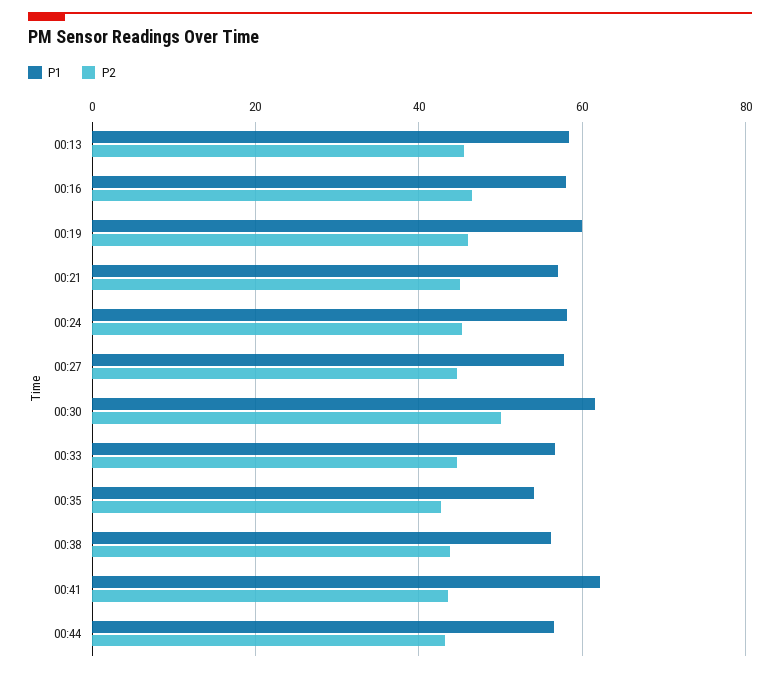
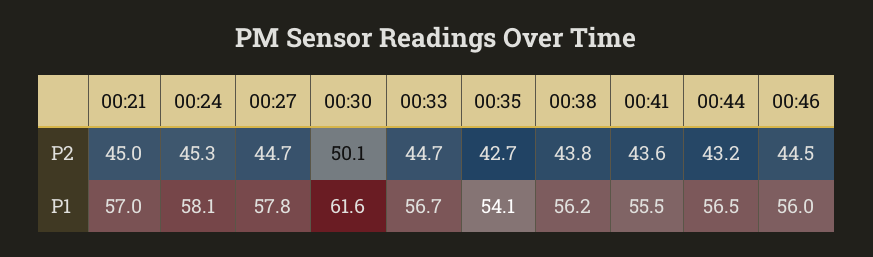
P1, 00:13: 58 -> none
P2, 00:13: 46 -> none
P1, 00:16: 58 -> none
P2, 00:16: 46 -> none
P1, 00:19: 60 -> none
P2, 00:19: 46 -> none
P1, 00:41: 62 -> 55.5
P2, 00:46: none -> 44.5
P1, 00:46: none -> 56

